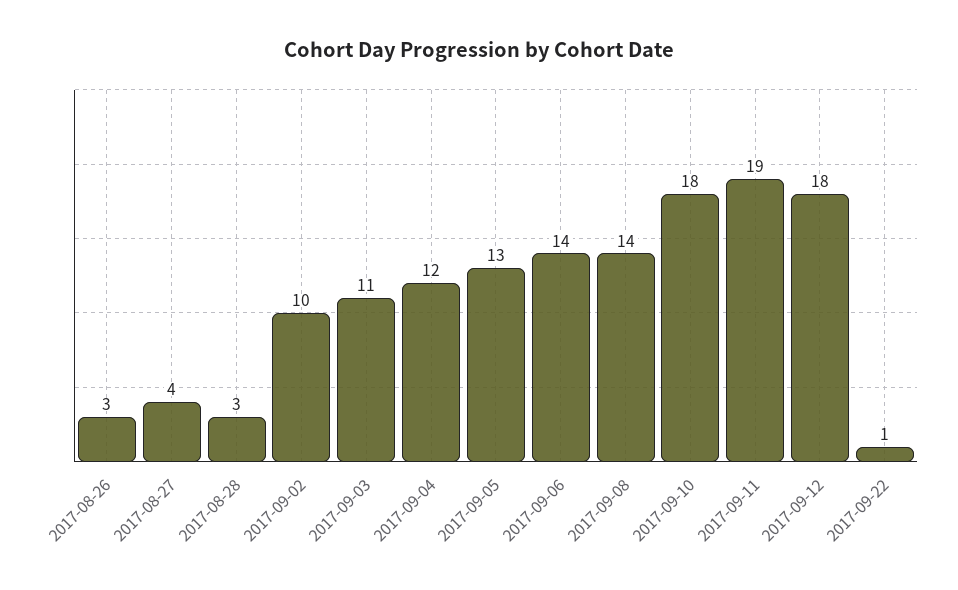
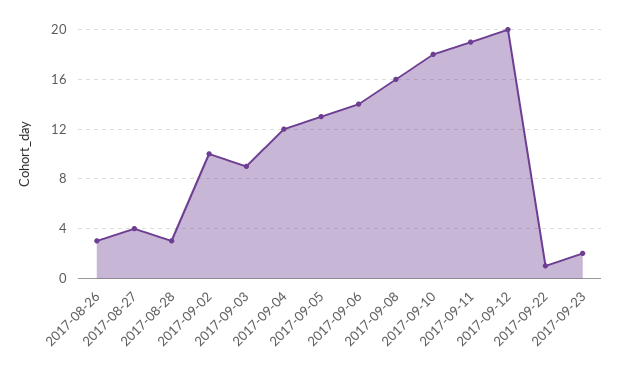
2017-09-03: 11 -> 9
2017-09-08: 14 -> 16
2017-09-12: 18 -> 20
2017-09-23: none -> 2

